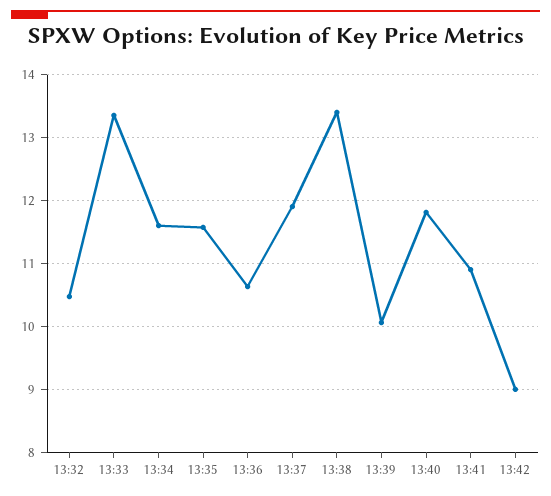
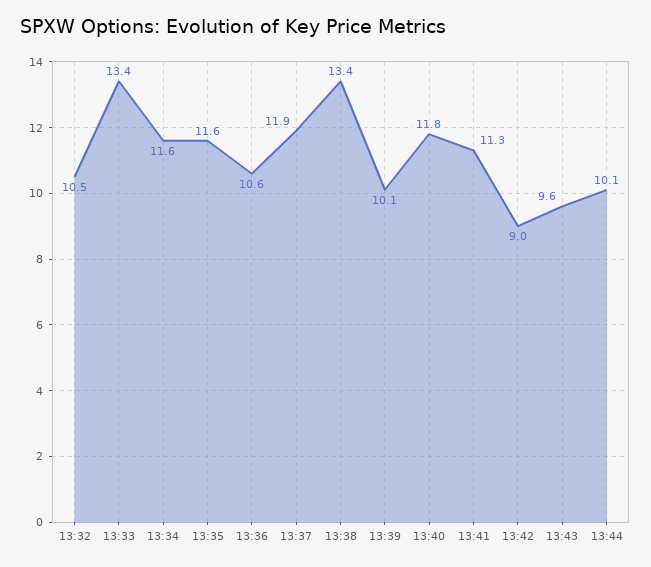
13:41: 10.9 -> 11.3
13:43: none -> 9.6
13:44: none -> 10.1

